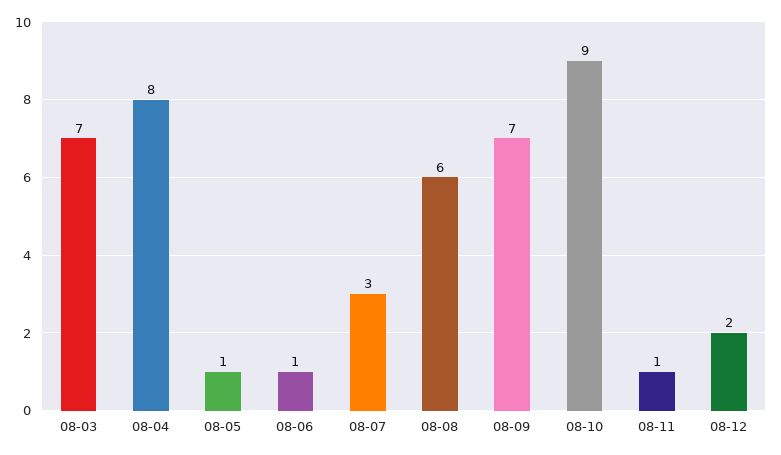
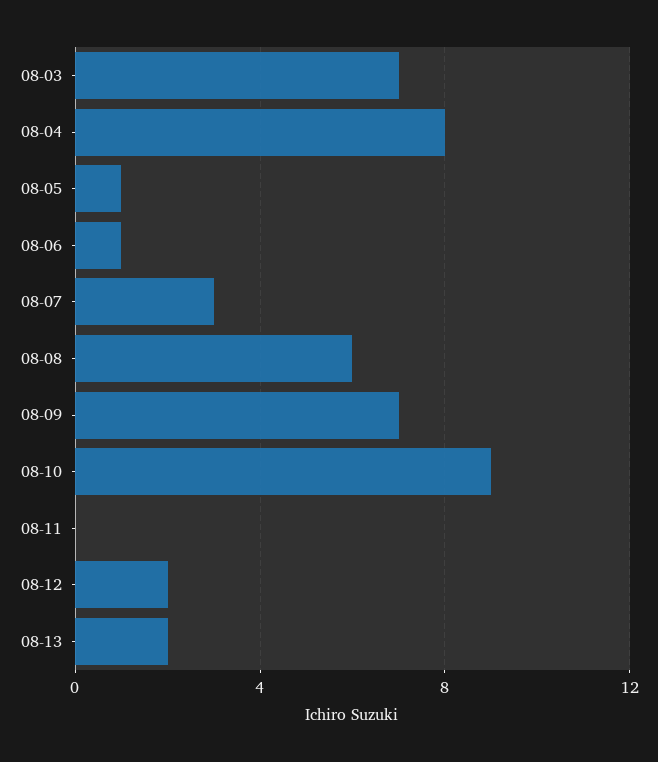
08-11: 1 -> 0
08-13: none -> 2

